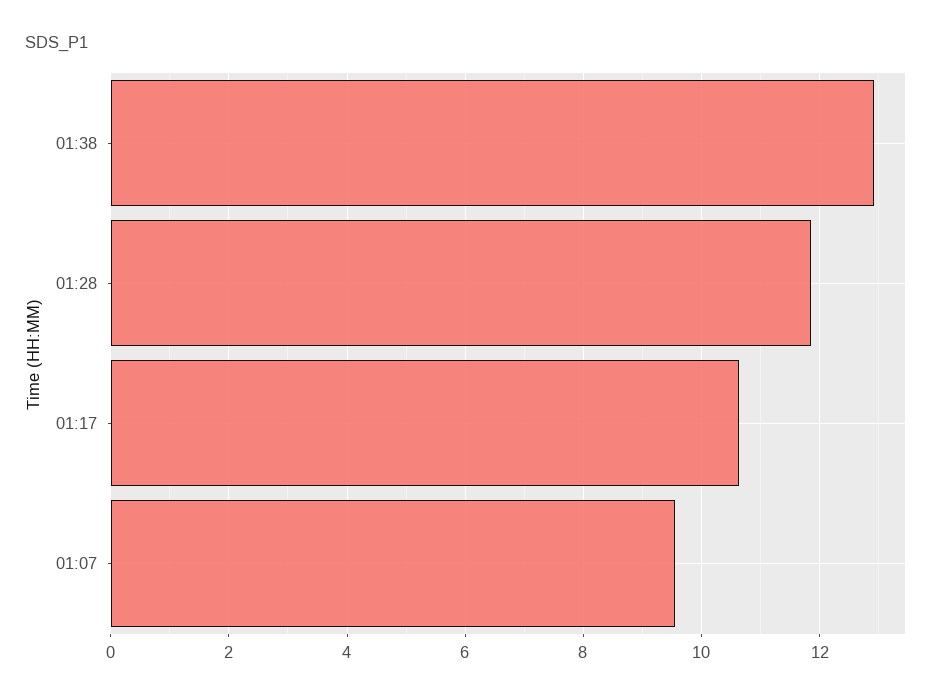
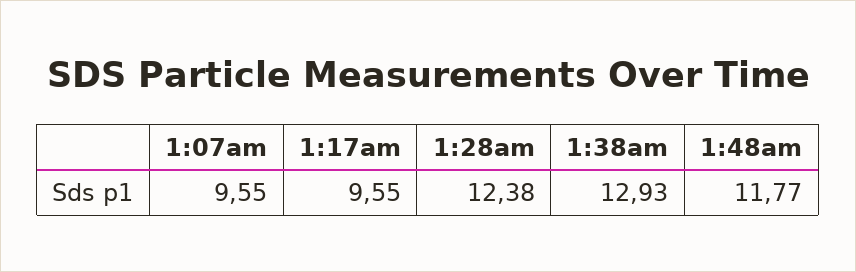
01:28: 11.8 -> 12.38
01:17: 10.6 -> 9.55
1:48am: none -> 11.77

